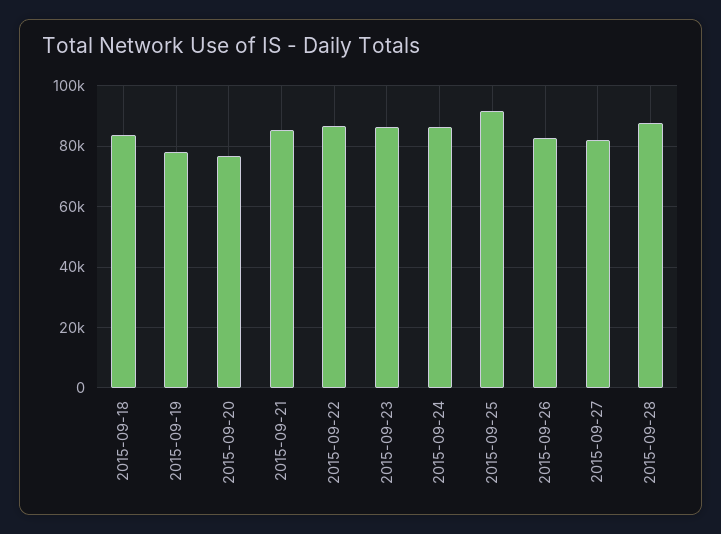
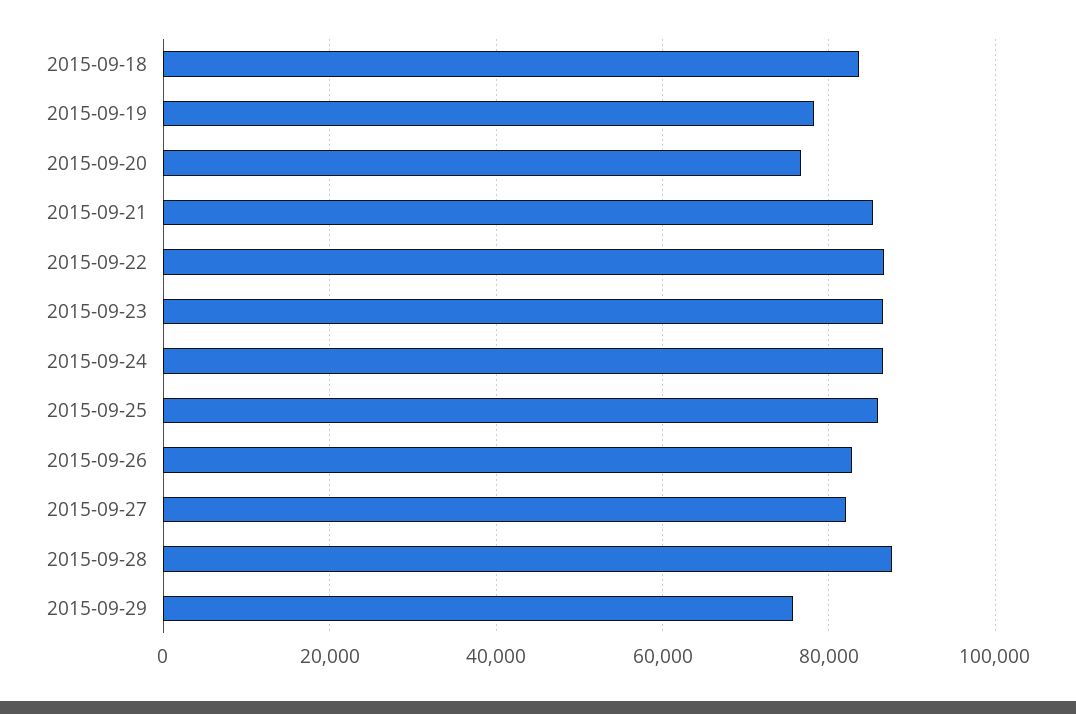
2015-09-25: 92000 -> 86000
2015-09-29: none -> 76000

